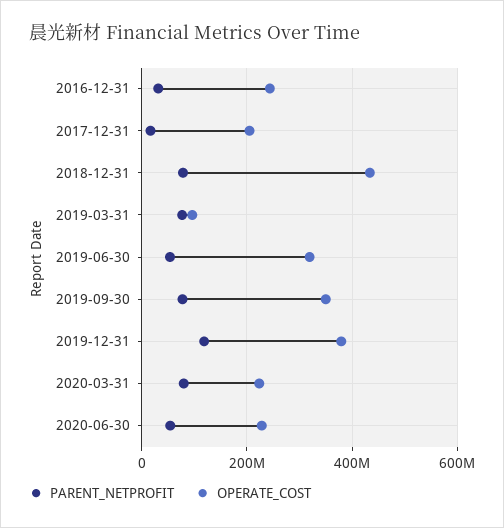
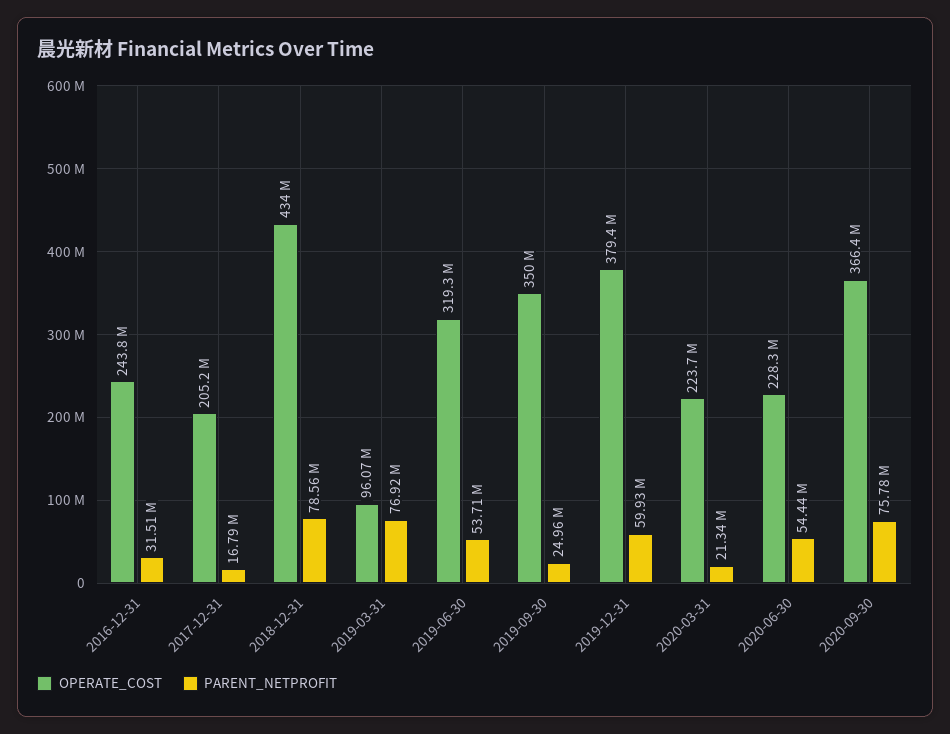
PARENT_NETPROFIT, 2019-09-30: 80000000 -> 24960000
PARENT_NETPROFIT, 2019-12-31: 120000000 -> 59930000
PARENT_NETPROFIT, 2020-03-31: 80000000 -> 21340000
OPERATE_COST, 2020-09-30: none -> 366400000
PARENT_NETPROFIT, 2020-09-30: none -> 75780000

